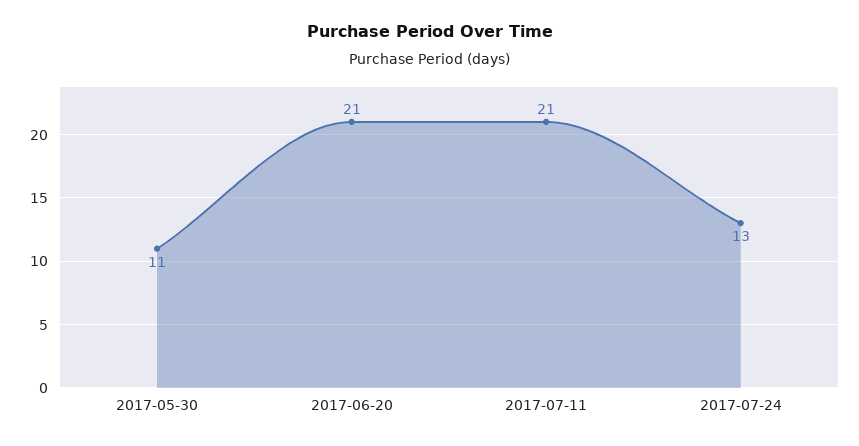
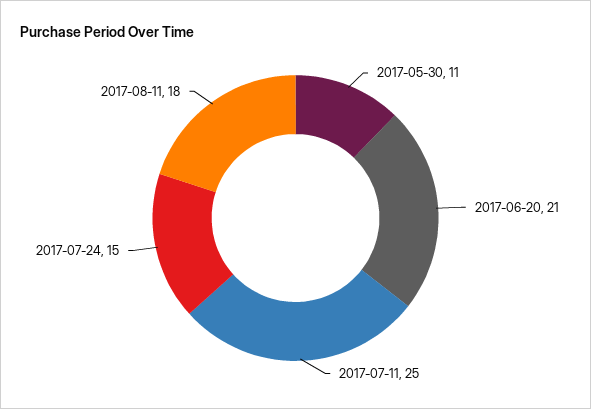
2017-07-11: 21 -> 25
2017-07-24: 13 -> 15
2017-08-11: none -> 18

